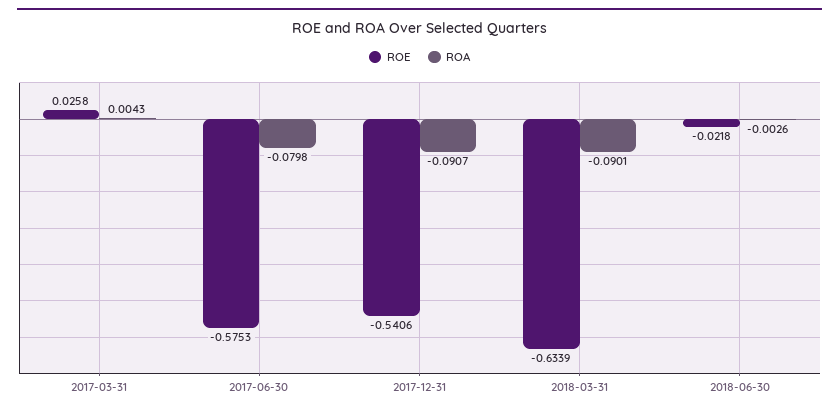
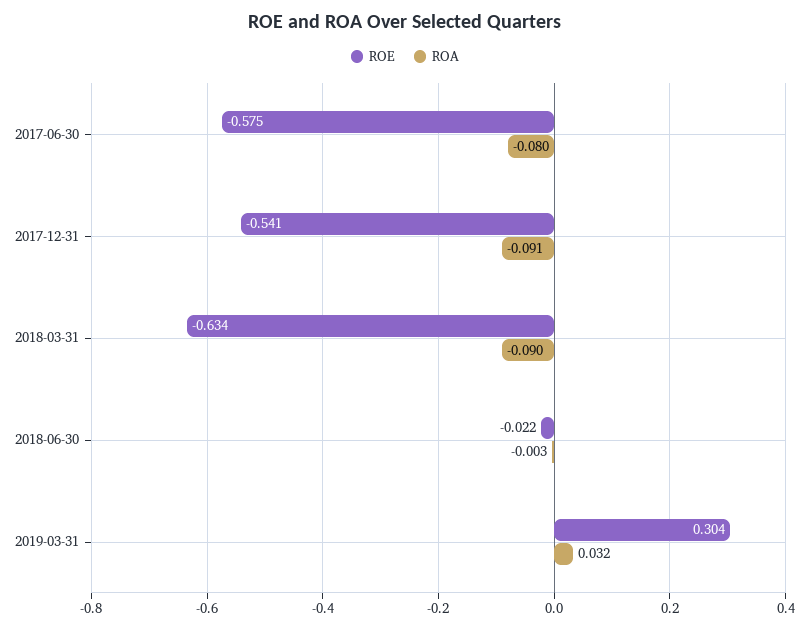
ROE, 2017-03-31: 0.0258 -> none
ROA, 2017-03-31: 0.0043 -> none
ROE, 2019-03-31: none -> 0.304
ROA, 2019-03-31: none -> 0.032

